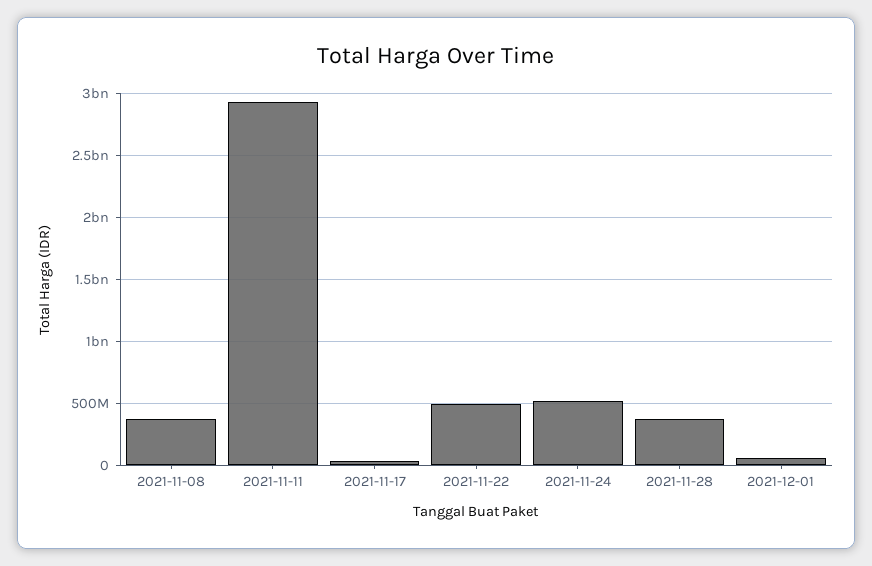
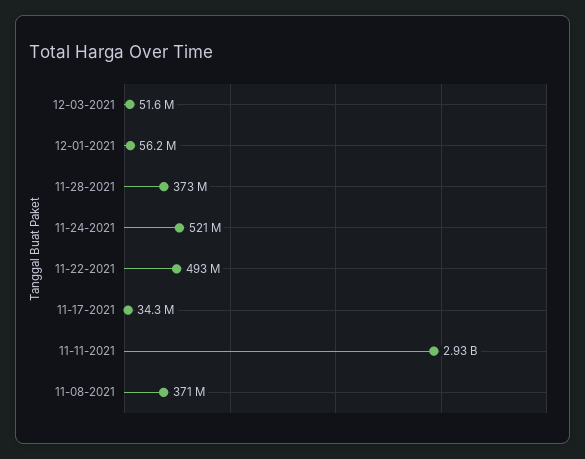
12-03-2021: none -> 51600000

